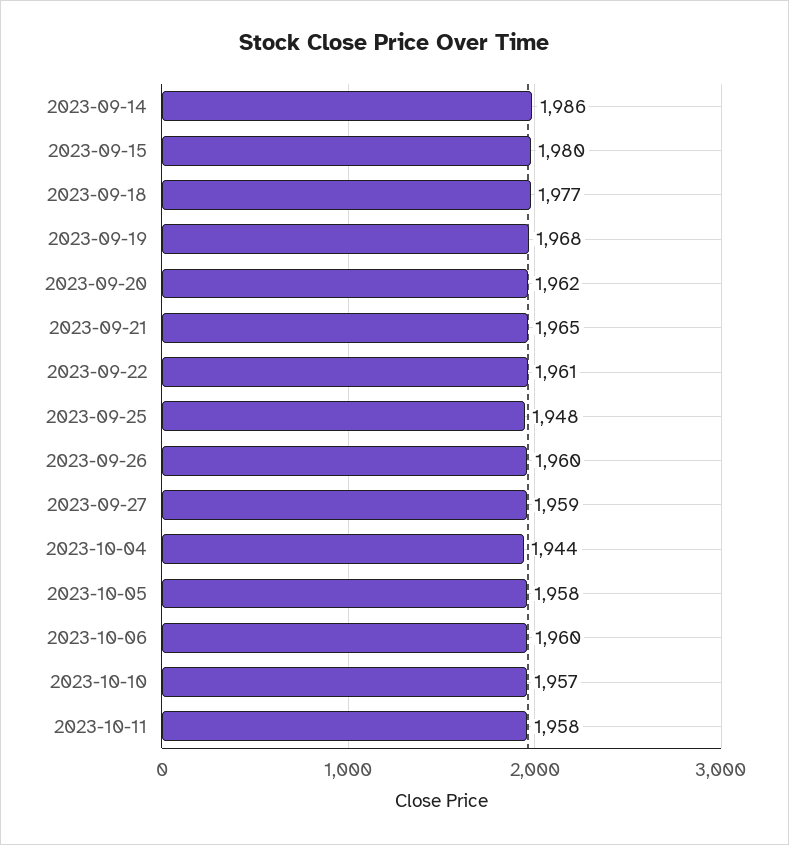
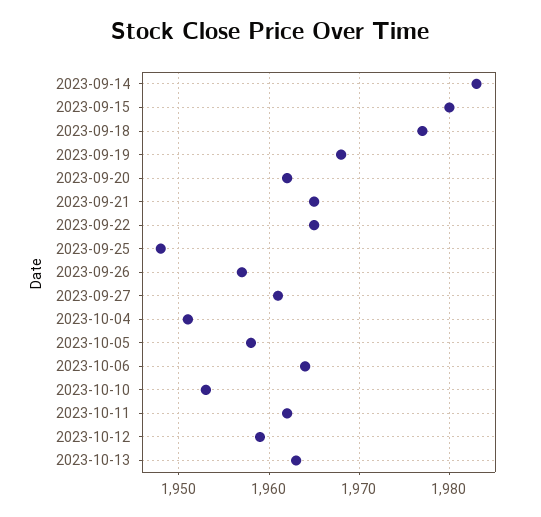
2023-09-14: 1986 -> 1983
2023-09-22: 1961 -> 1965
2023-09-26: 1960 -> 1957
2023-09-27: 1959 -> 1961
2023-10-04: 1944 -> 1951
2023-10-06: 1960 -> 1964
2023-10-10: 1957 -> 1953
2023-10-11: 1958 -> 1962
2023-10-12: none -> 1959
2023-10-13: none -> 1963

